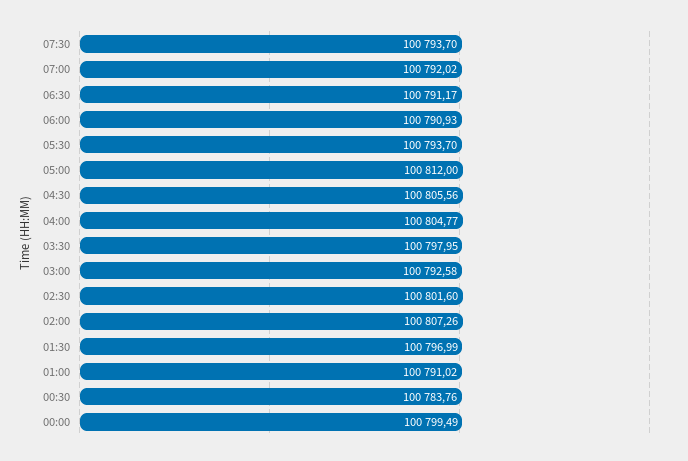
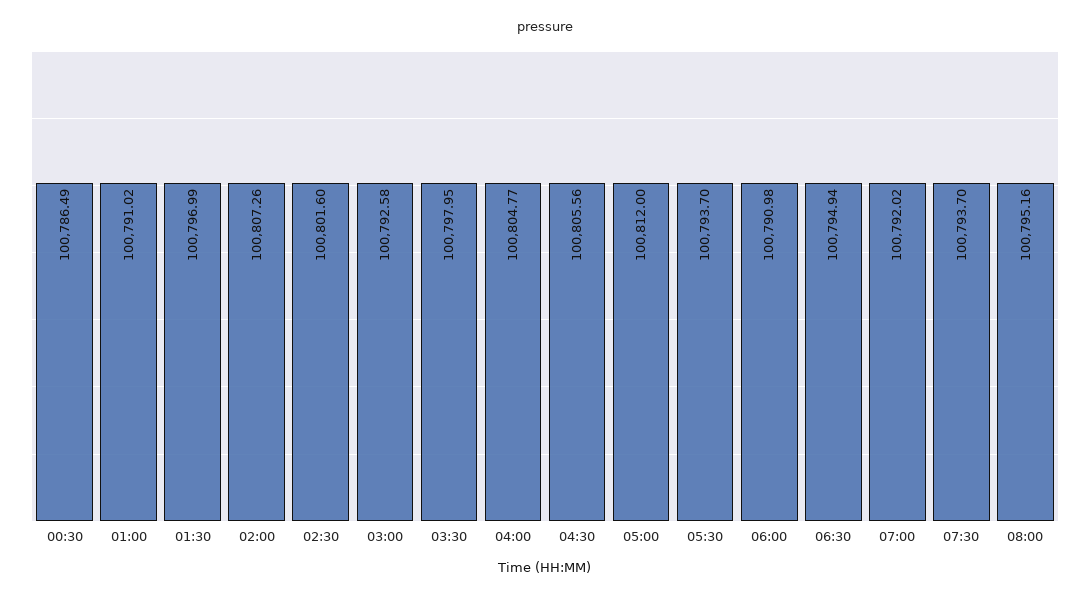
06:30: 100791.17 -> 100794.94
06:00: 100790.93 -> 100790.98
00:30: 100783.76 -> 100786.49
00:00: 100799.49 -> none
08:00: none -> 100795.16

